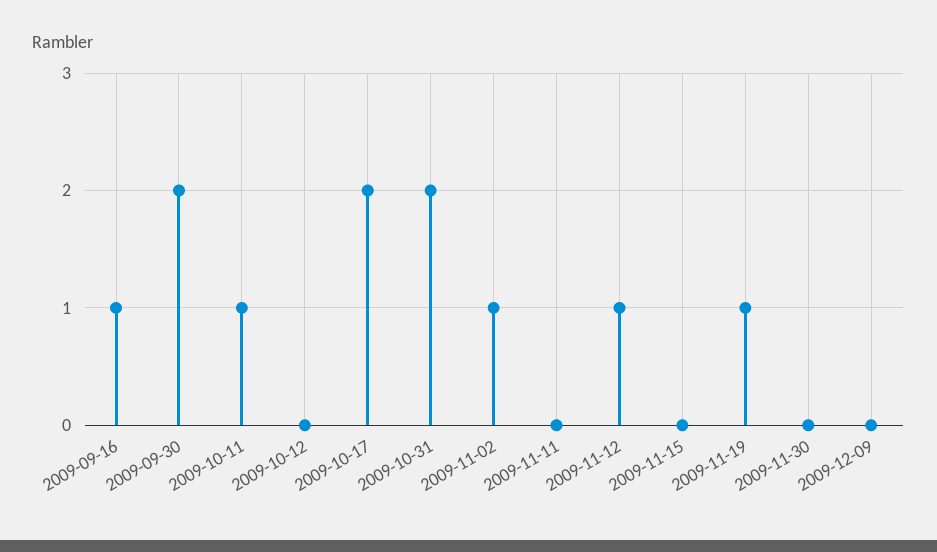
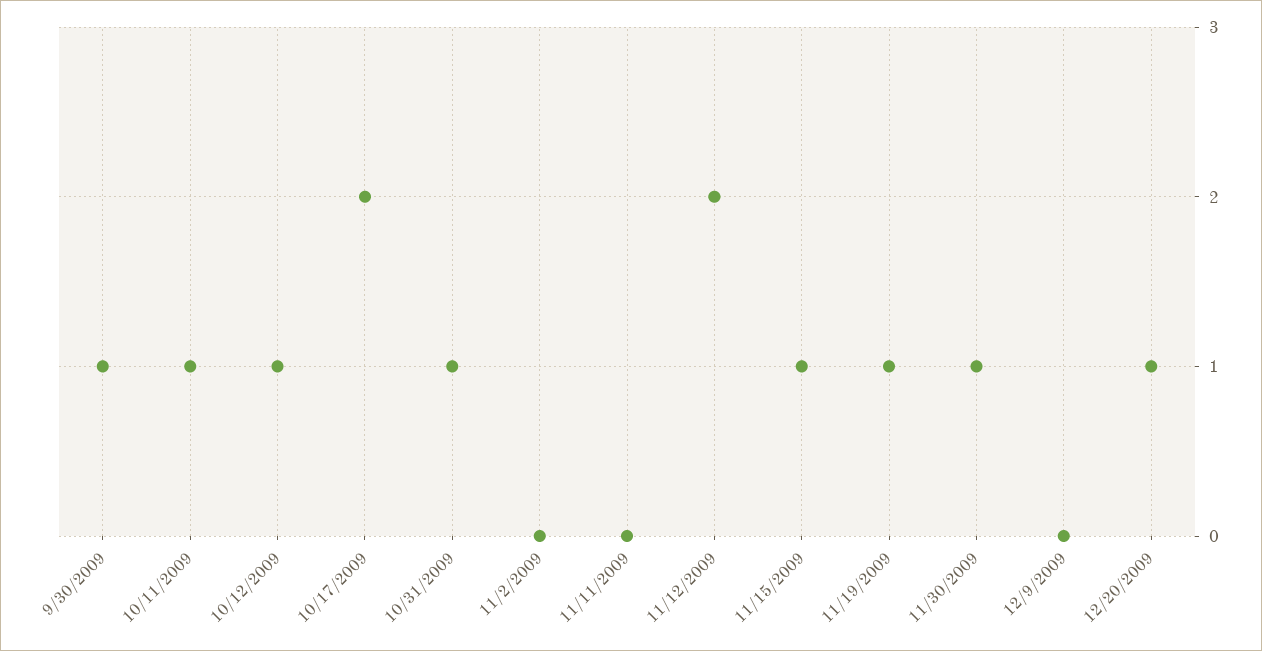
2009-09-16: 1 -> none
2009-09-30: 2 -> 1
2009-10-12: 0 -> 1
2009-10-31: 2 -> 1
2009-11-02: 1 -> 0
2009-11-12: 1 -> 2
2009-11-15: 0 -> 1
2009-11-30: 0 -> 1
12/20/2009: none -> 1

